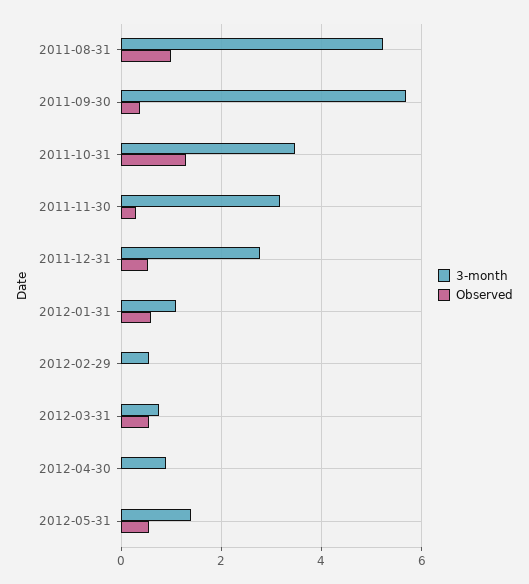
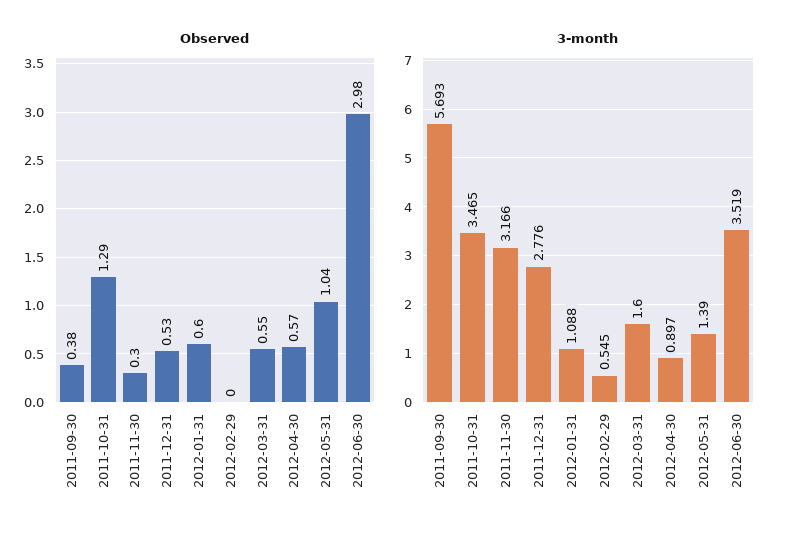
3-month, 2011-08-31: 5.2 -> none
Observed, 2011-08-31: 1 -> none
3-month, 2012-03-31: 0.8 -> 1.6
Observed, 2012-04-30: 0 -> 0.57
Observed, 2012-05-31: 0.6 -> 1.04
Observed, 2012-06-30: none -> 2.98
3-month, 2012-06-30: none -> 3.519

